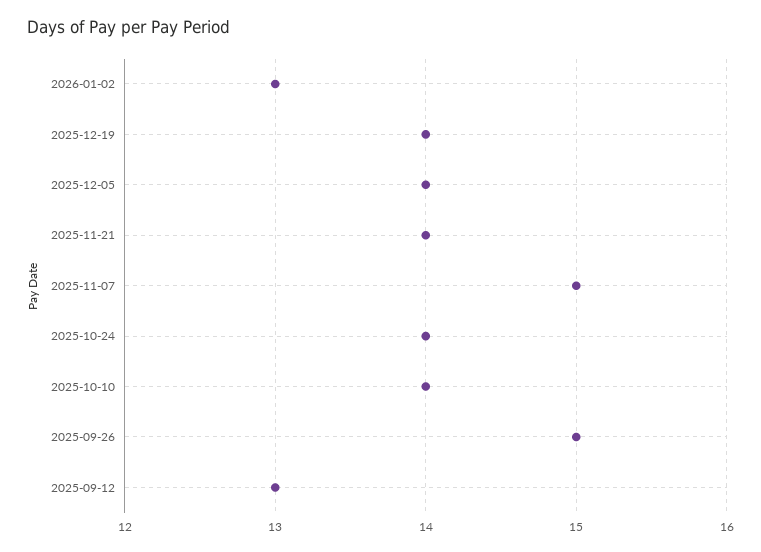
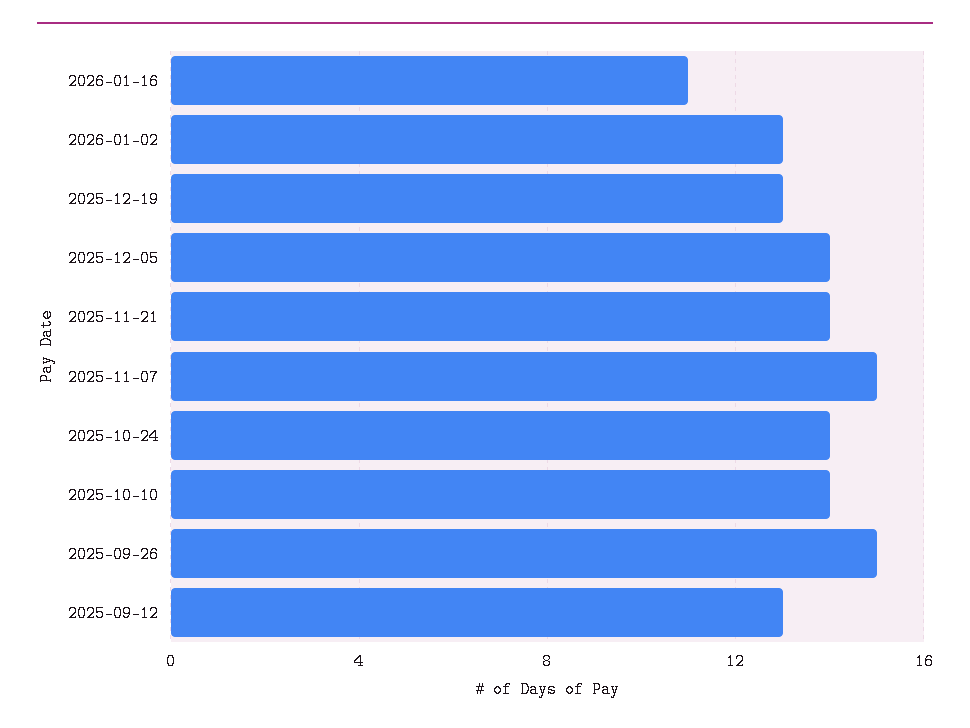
2025-12-19: 14 -> 13
2026-01-16: none -> 11

